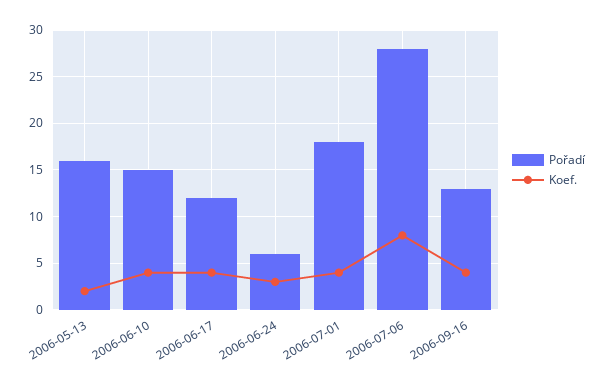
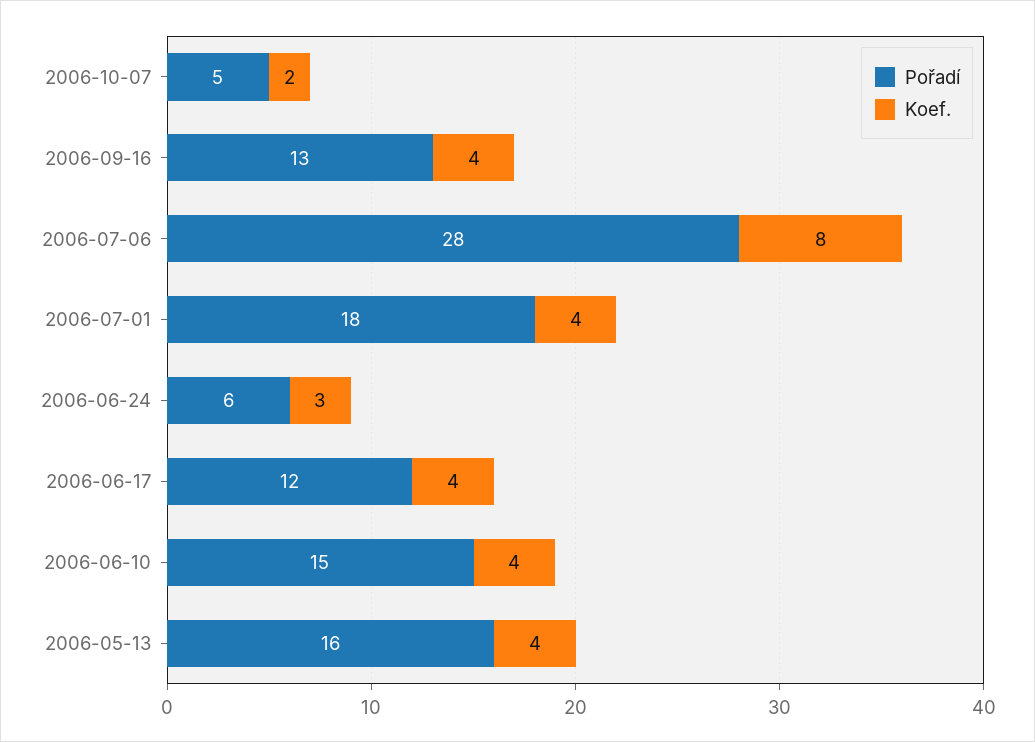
Koef., 2006-05-13: 2 -> 4
Pořadí, 2006-10-07: none -> 5
Koef., 2006-10-07: none -> 2

